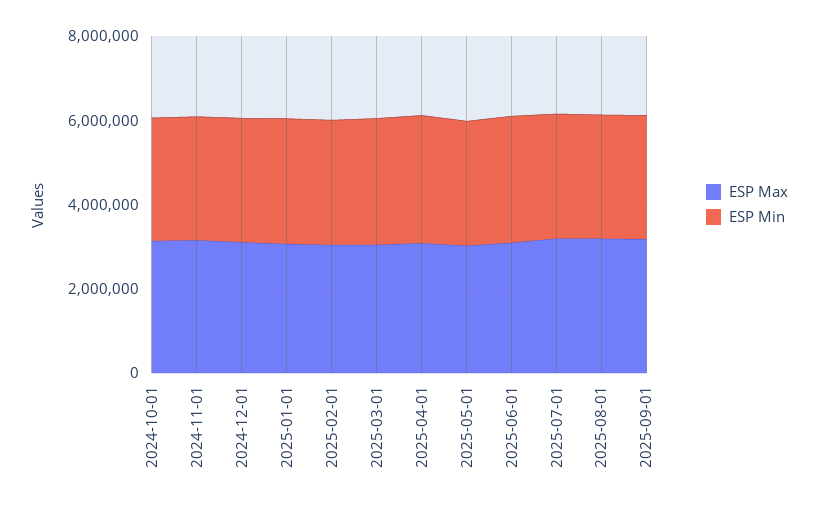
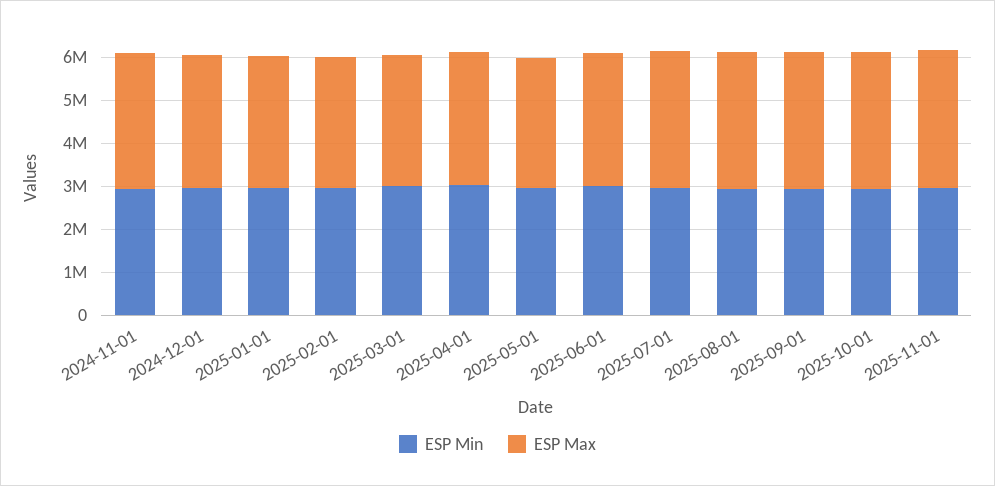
ESP Max, 2024-10-01: 3000000 -> none
ESP Min, 2024-10-01: 3000000 -> none
ESP Min, 2025-10-01: none -> 3000000
ESP Max, 2025-10-01: none -> 3200000
ESP Min, 2025-11-01: none -> 3000000
ESP Max, 2025-11-01: none -> 3200000

